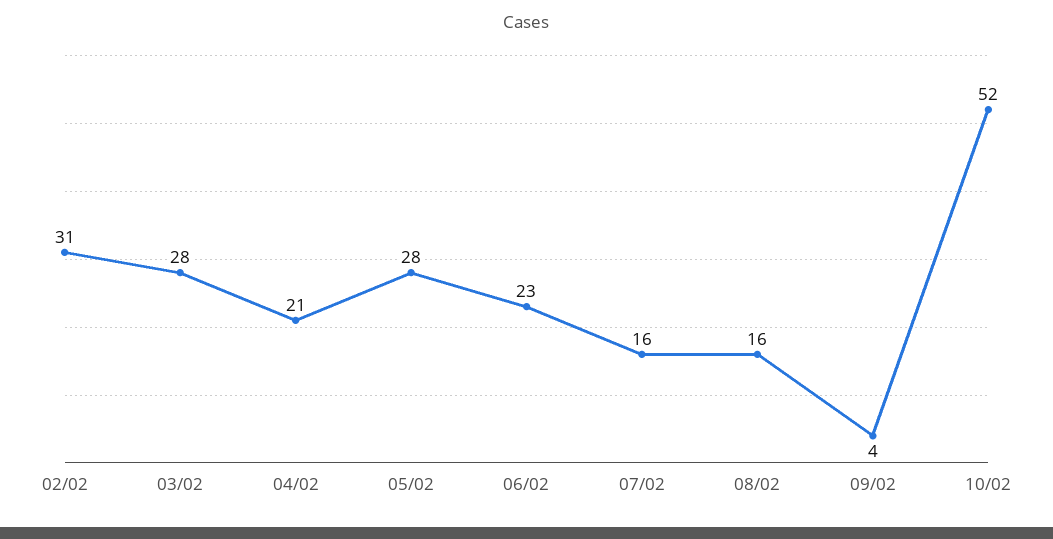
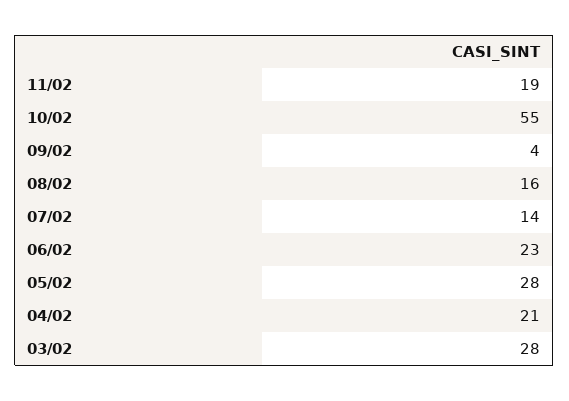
02/02: 31 -> none
07/02: 16 -> 14
10/02: 52 -> 55
11/02: none -> 19

